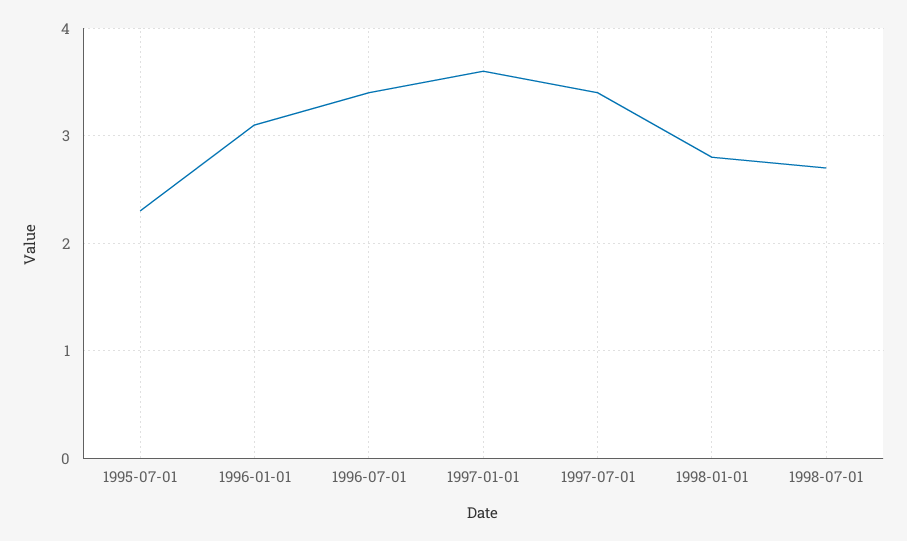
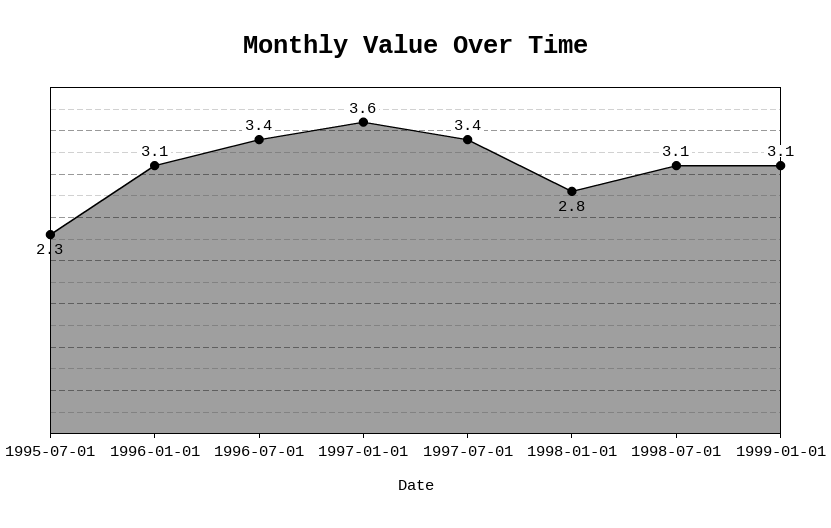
1998-07-01: 2.7 -> 3.1
1999-01-01: none -> 3.1

